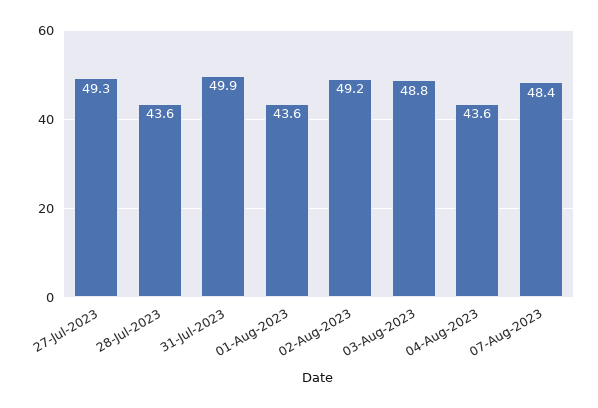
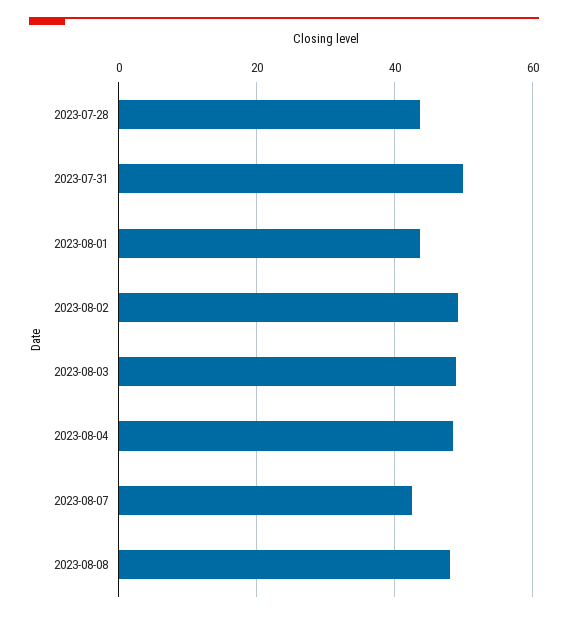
27-Jul-2023: 49.3 -> none
04-Aug-2023: 43.6 -> 48
07-Aug-2023: 48.4 -> 42
2023-08-08: none -> 48

